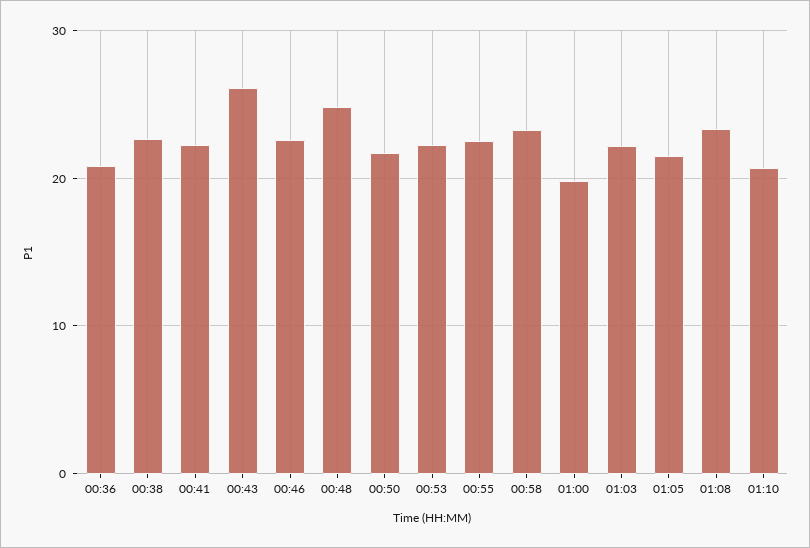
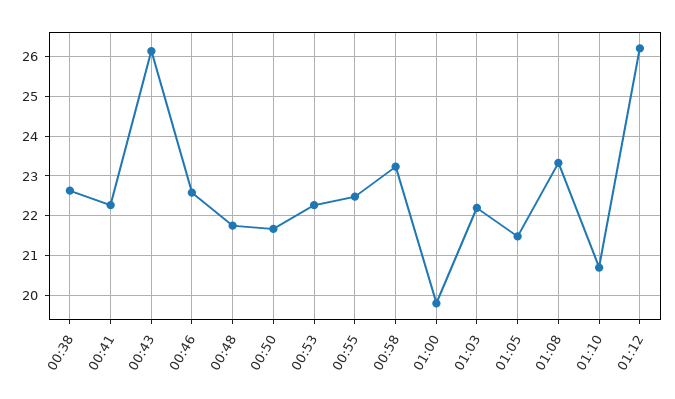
00:36: 21 -> none
00:48: 25 -> 21.8
01:12: none -> 26.2

